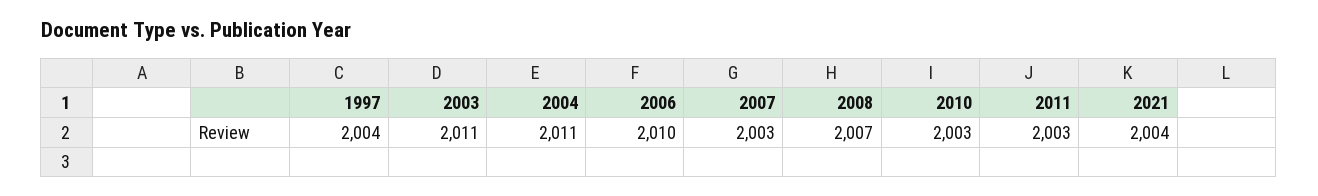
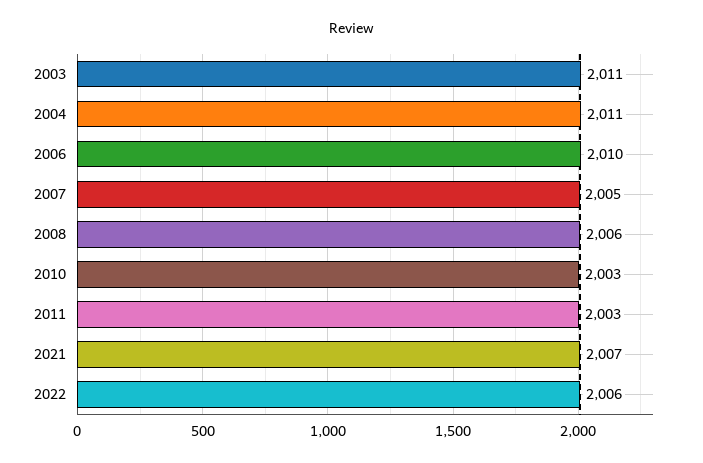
1997: 2004 -> none
2007: 2003 -> 2005
2008: 2007 -> 2006
2021: 2004 -> 2007
2022: none -> 2006

